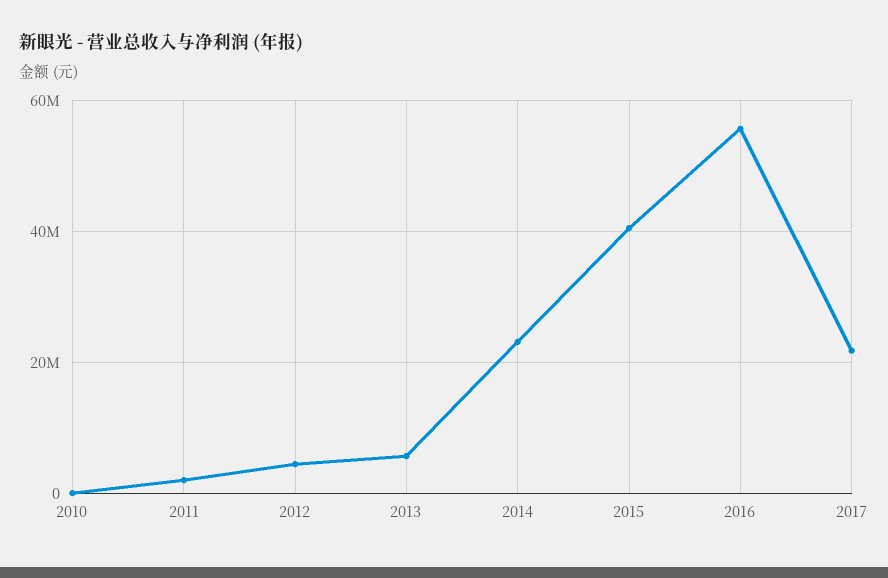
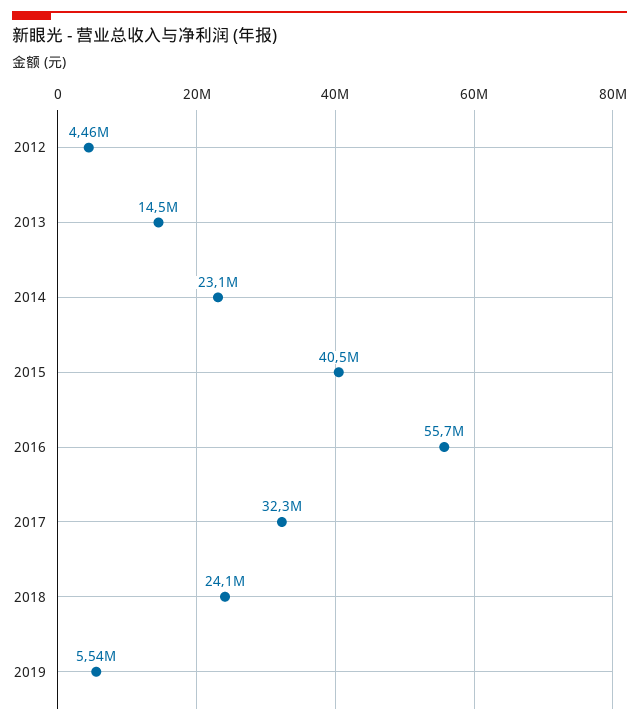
2010: 0 -> none
2011: 2000000 -> none
2013: 6000000 -> 14500000
2017: 22000000 -> 32300000
2018: none -> 24100000
2019: none -> 5540000

